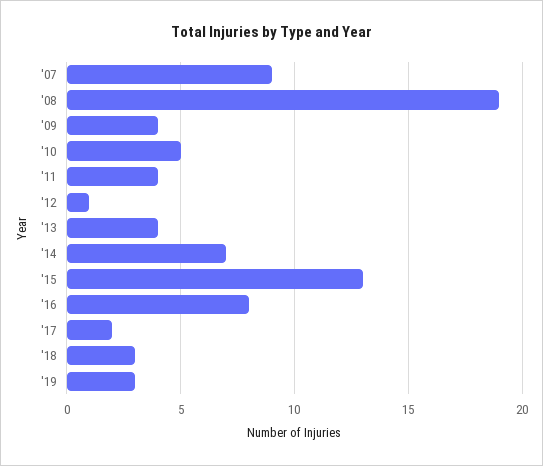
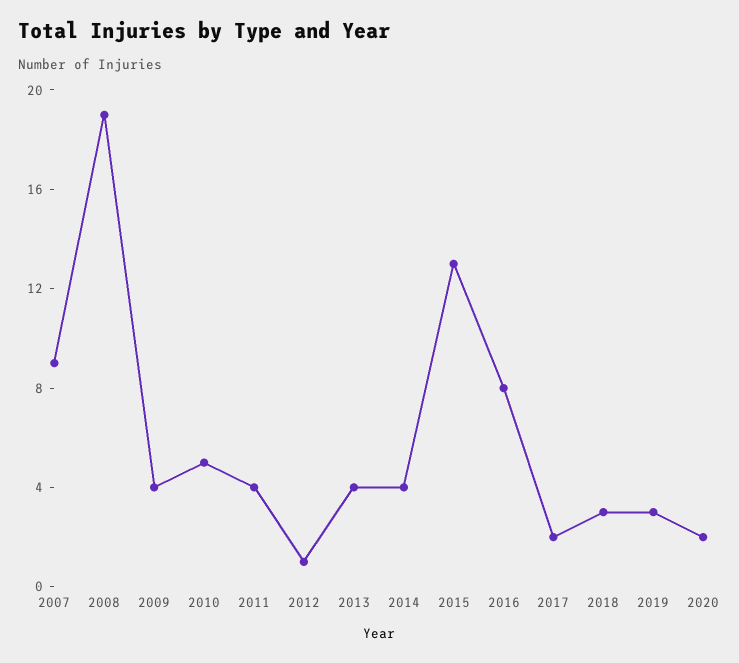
'14: 7 -> 4
2020: none -> 2

